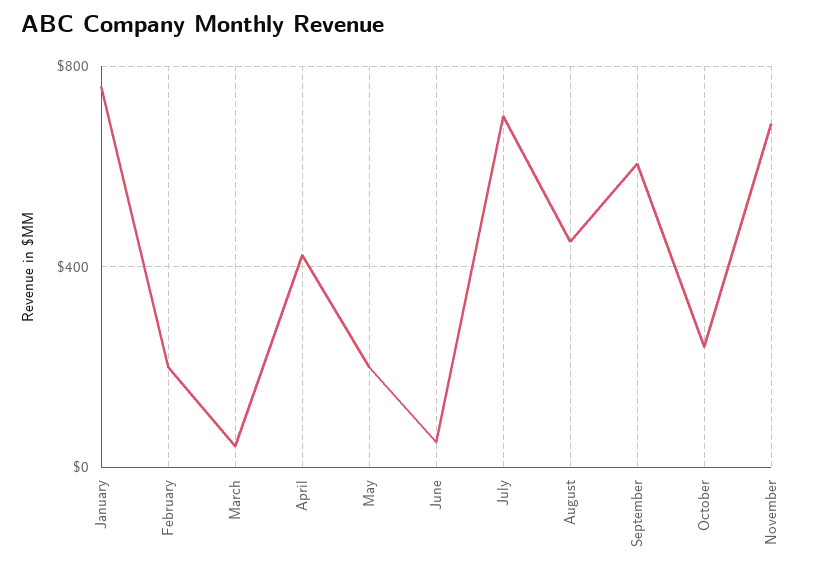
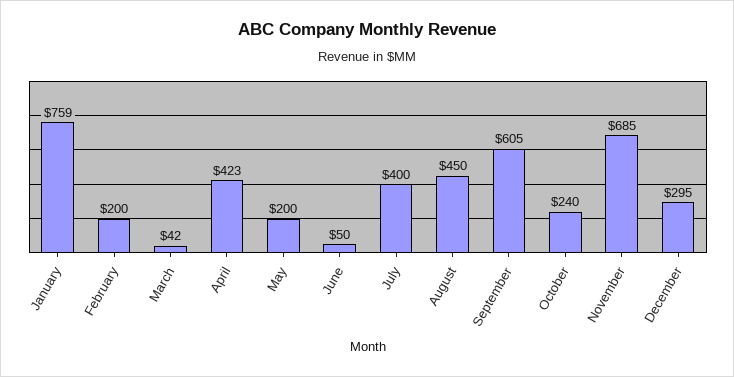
July: 700 -> 400
December: none -> 295

